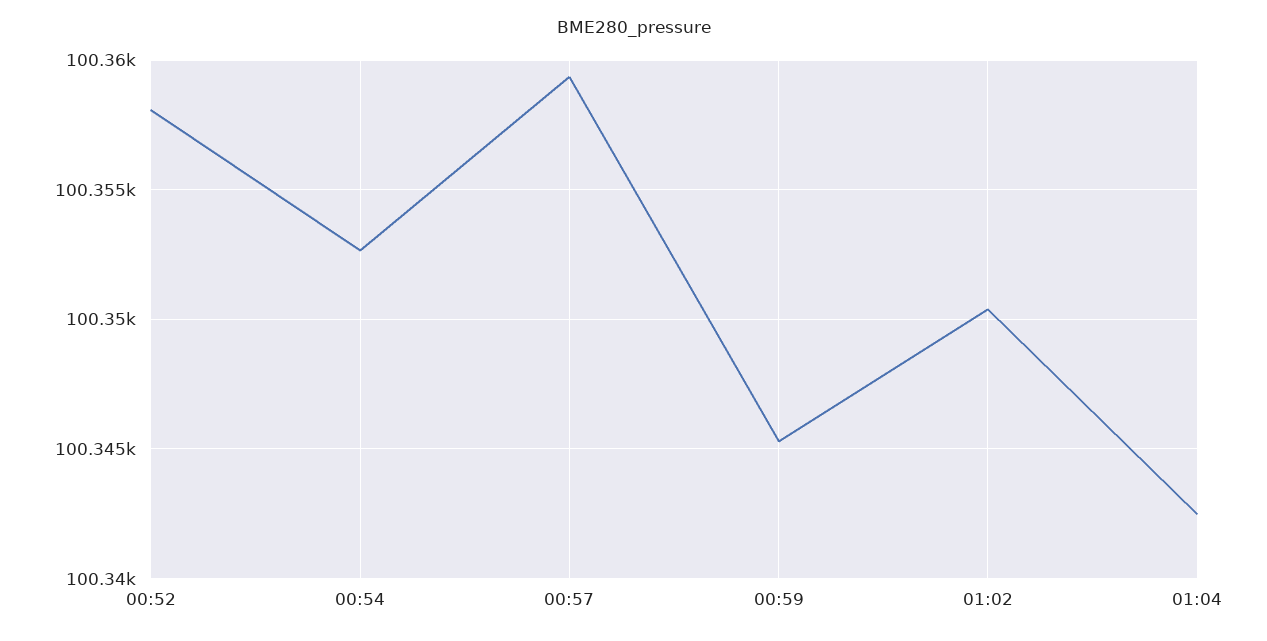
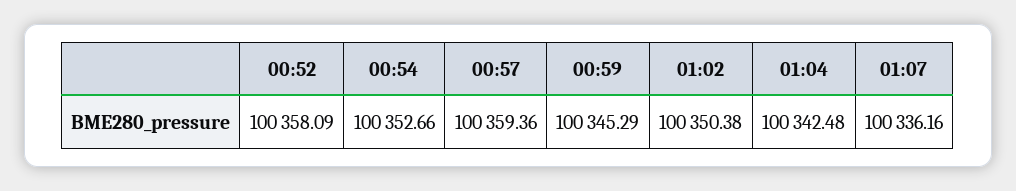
01:07: none -> 100336.16

